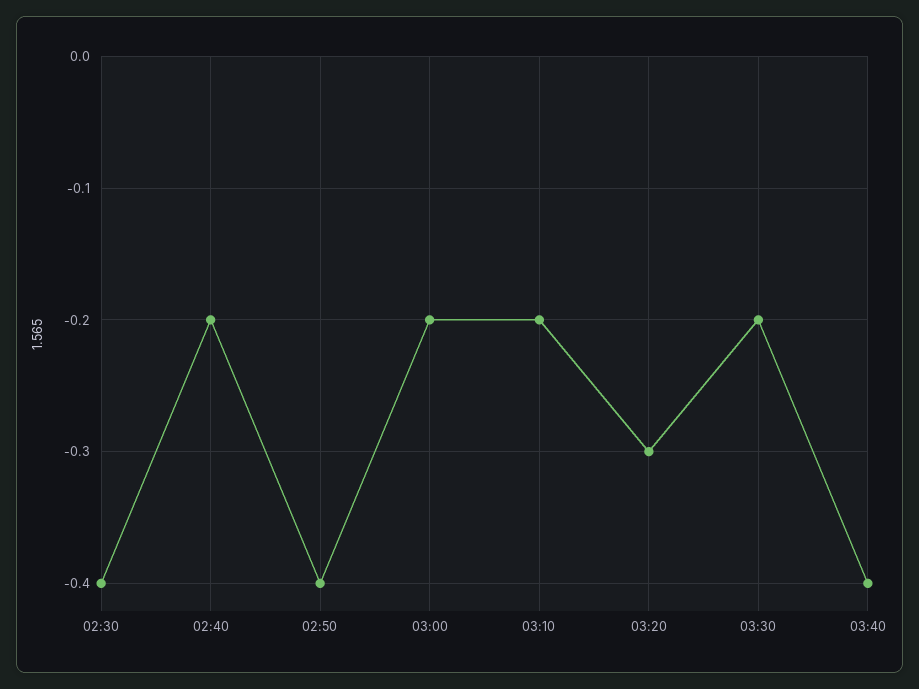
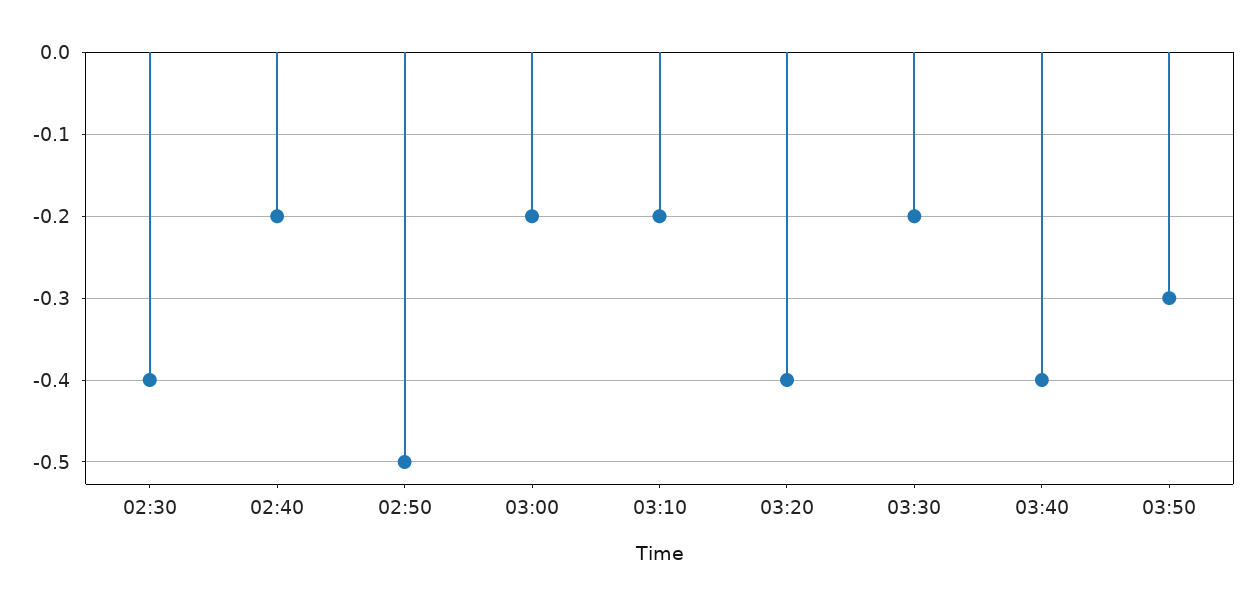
02:50: -0.4 -> -0.5
03:20: -0.3 -> -0.4
03:50: none -> -0.3

